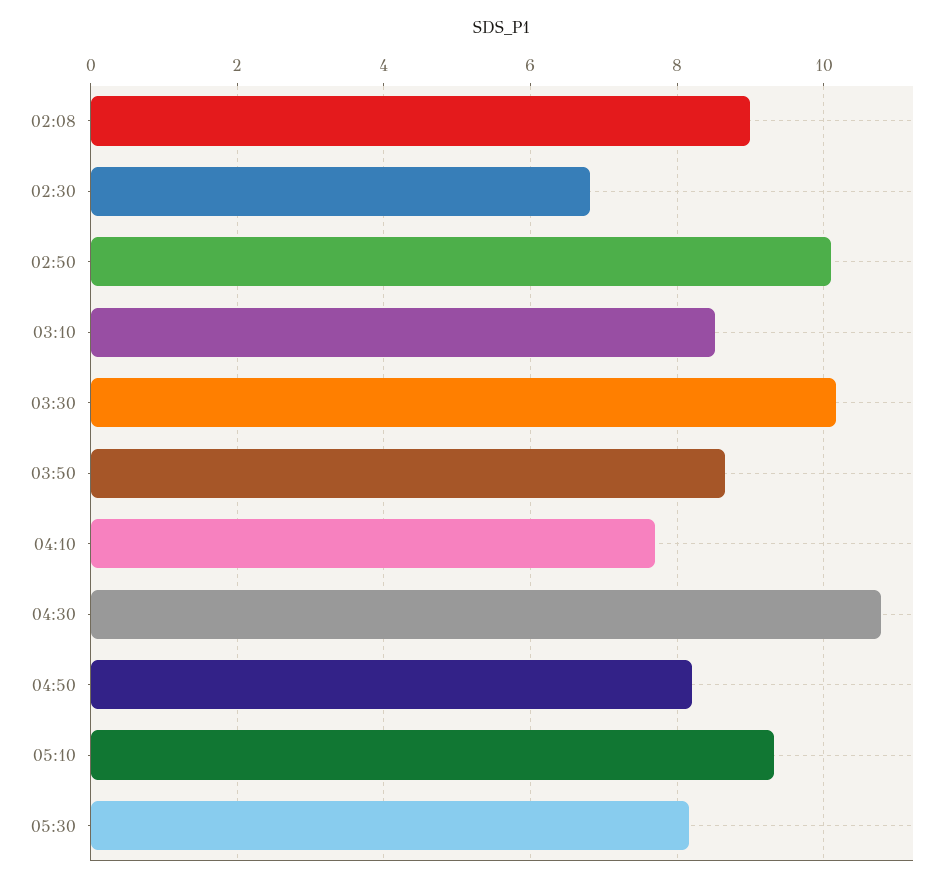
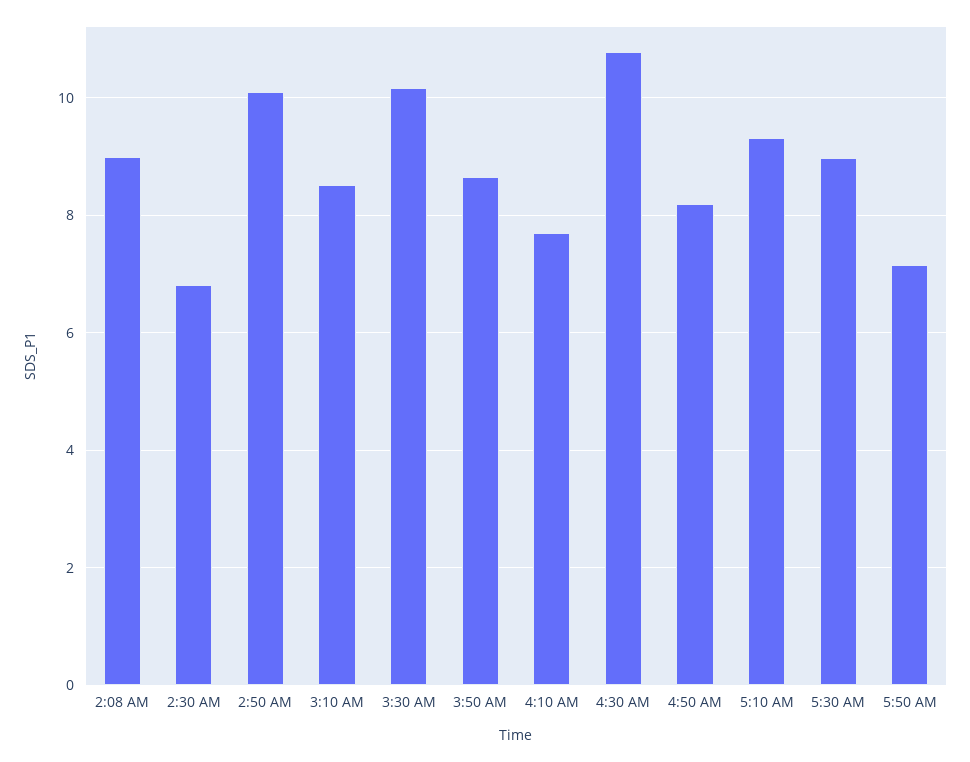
05:30: 8.2 -> 9
5:50 AM: none -> 7.2

